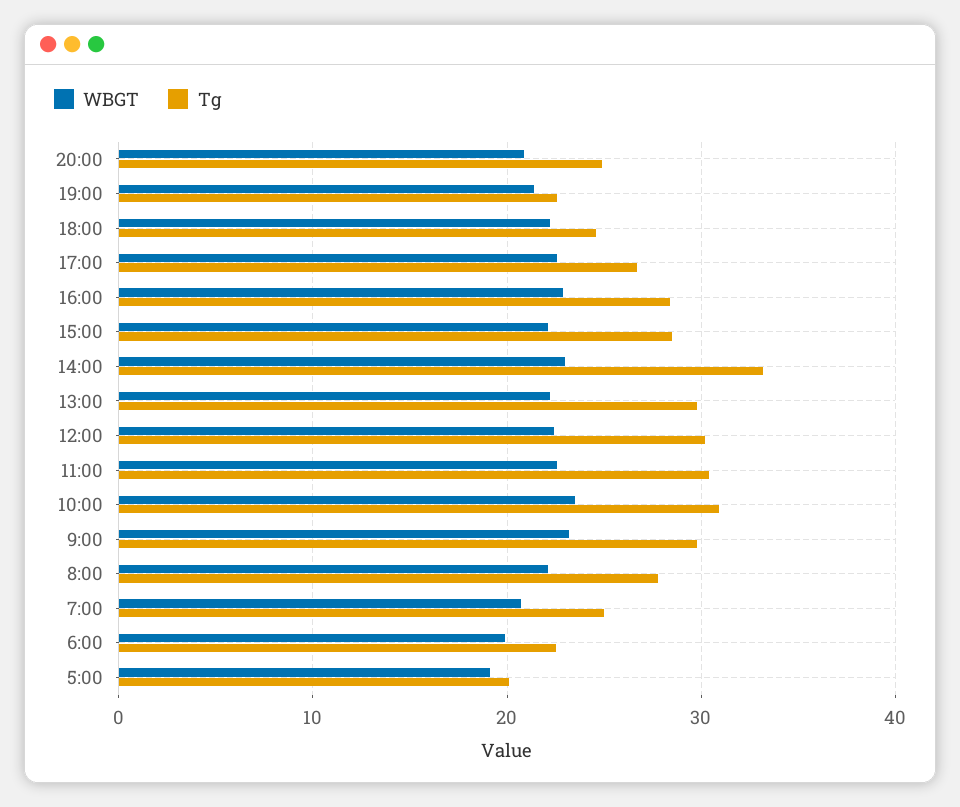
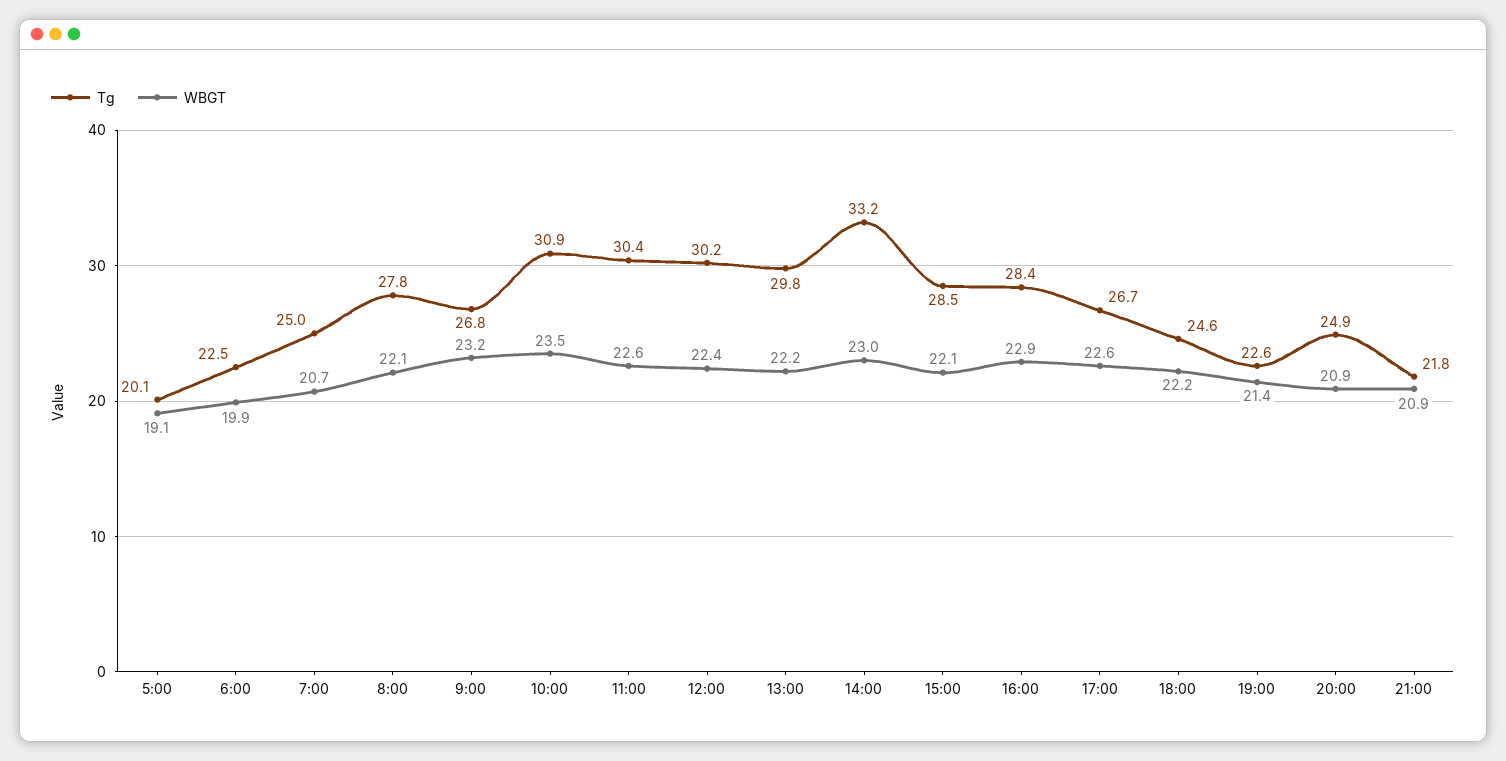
Tg, 9:00: 30 -> 26.8
Tg, 21:00: none -> 21.8
WBGT, 21:00: none -> 20.9

